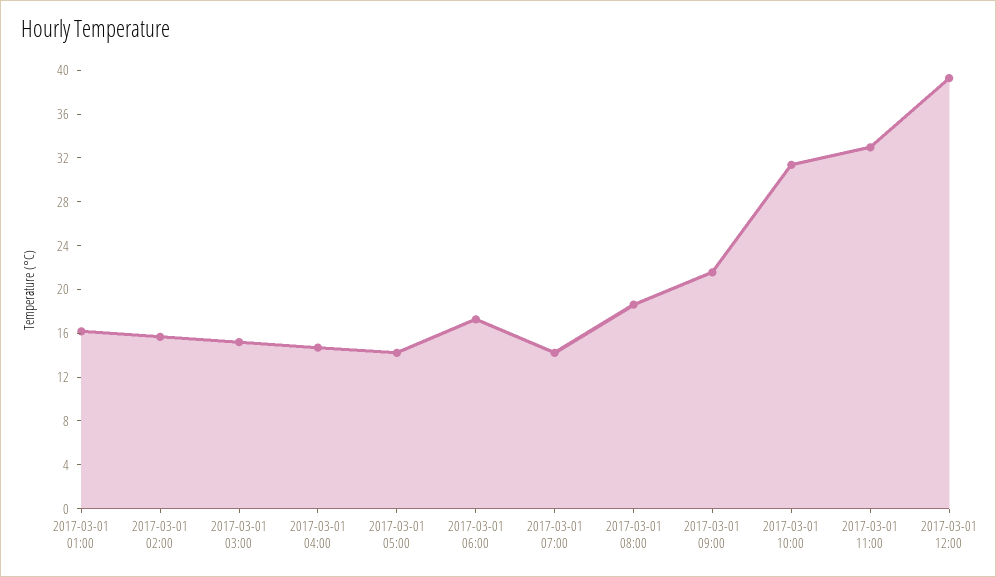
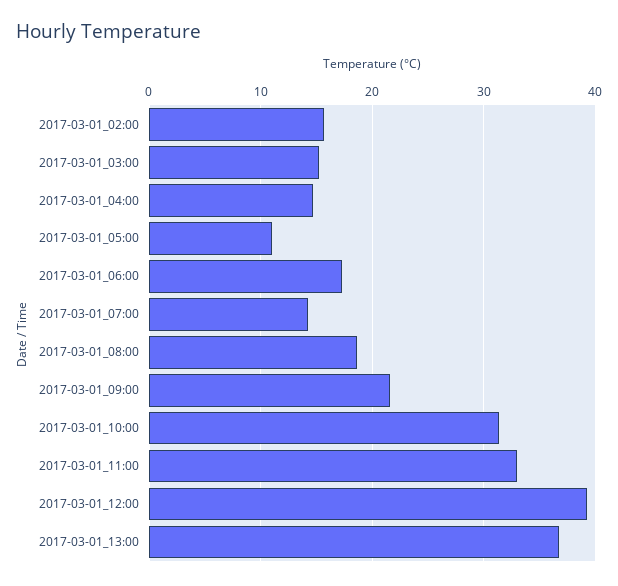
2017-03-01 01:00: 16 -> none
2017-03-01 05:00: 14 -> 11
2017-03-01_13:00: none -> 37

